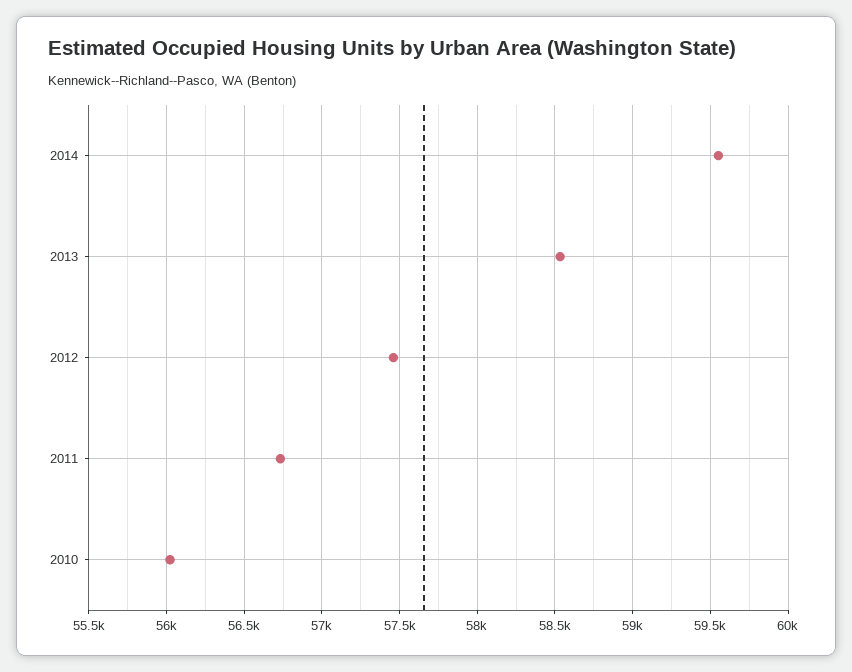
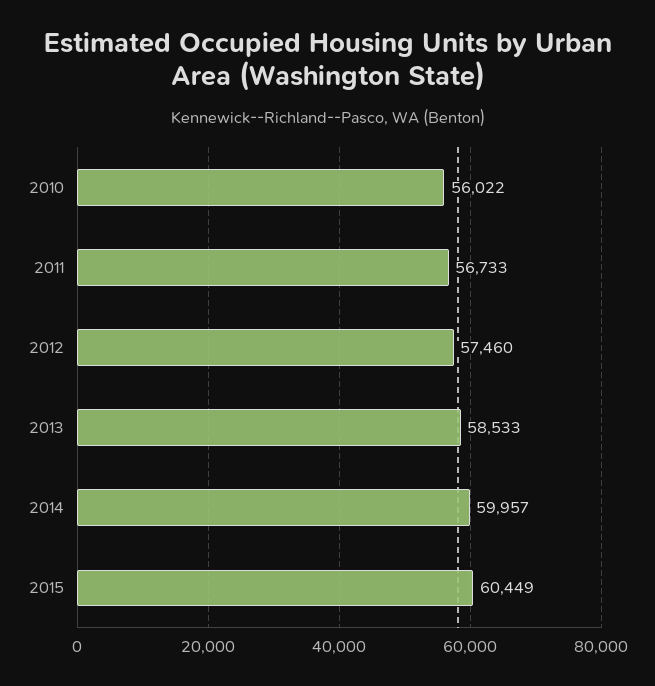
2014: 59550 -> 59957
2015: none -> 60449

